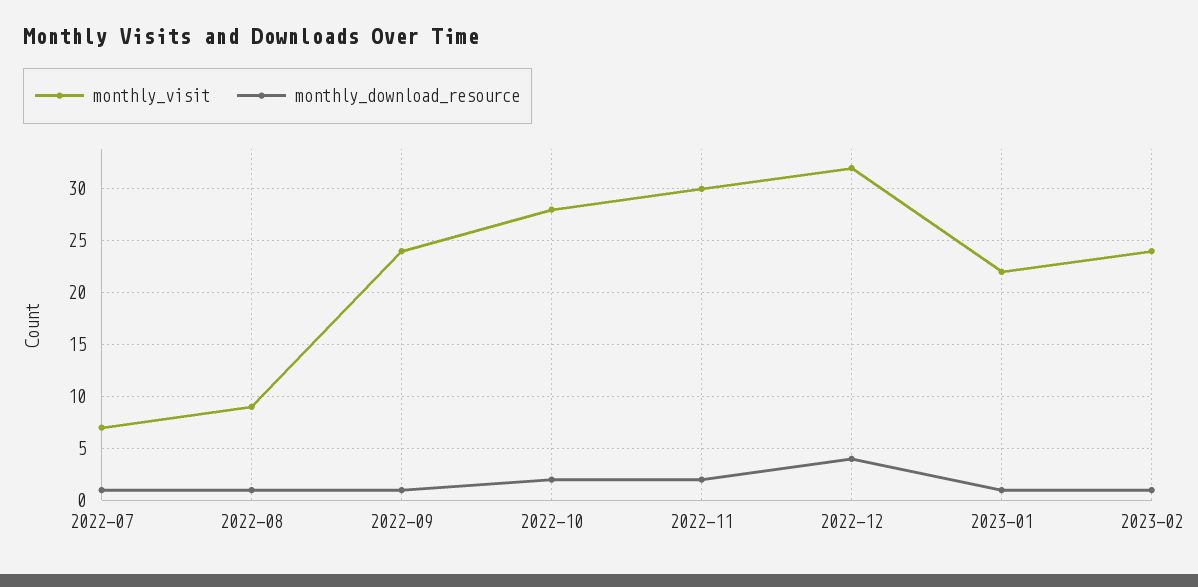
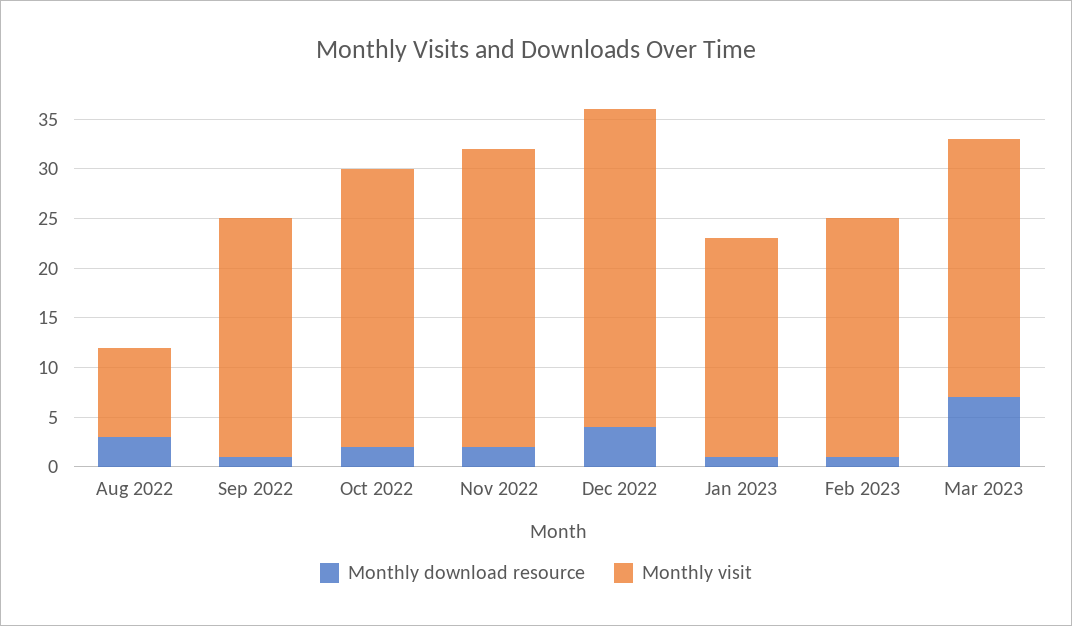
monthly_visit, 2022-07: 7 -> none
monthly_download_resource, 2022-07: 1 -> none
monthly_download_resource, 2022-08: 1 -> 3
monthly_download_resource, Mar 2023: none -> 7
monthly_visit, Mar 2023: none -> 26

